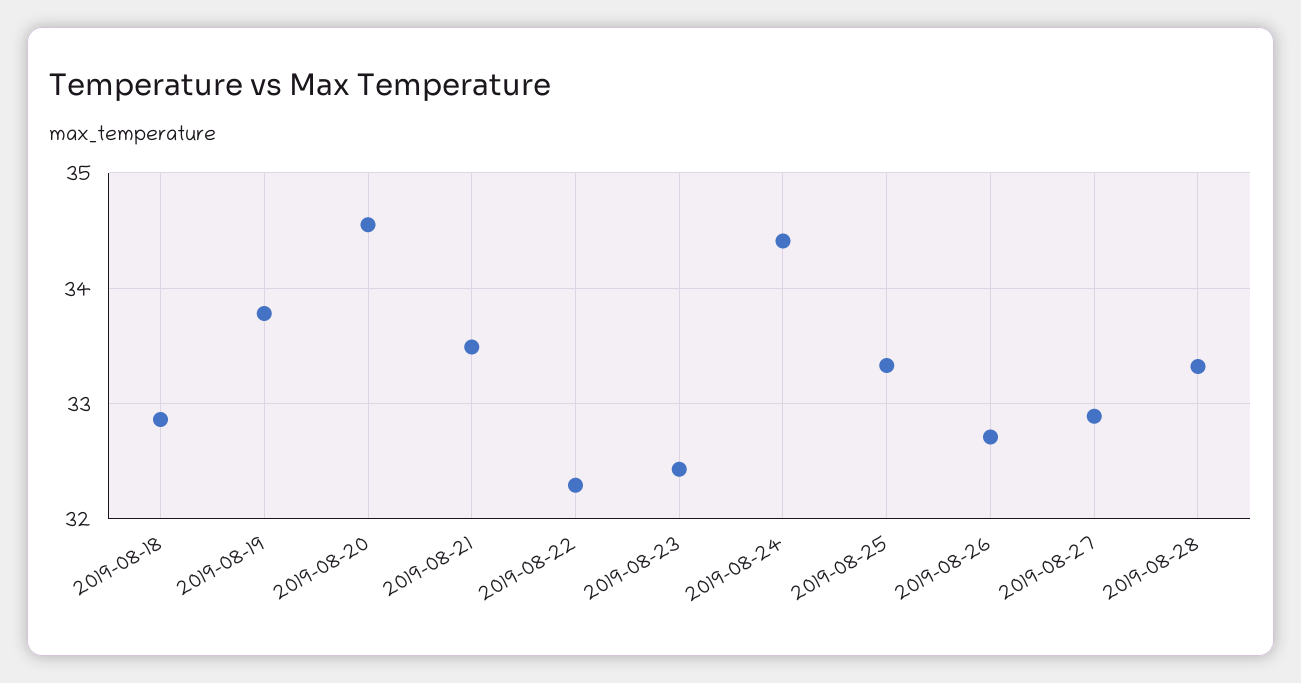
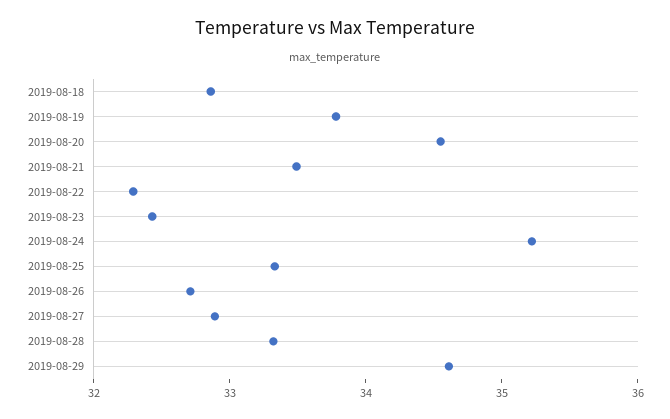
2019-08-24: 34.4 -> 35.2
2019-08-29: none -> 34.6

